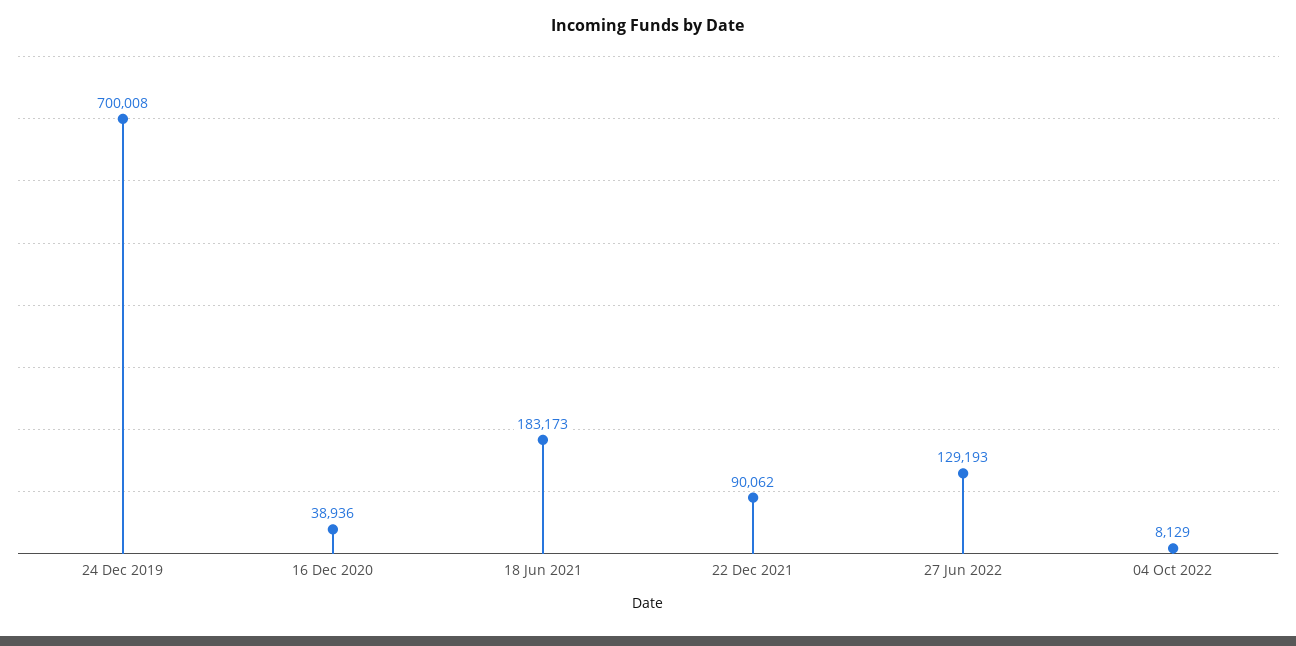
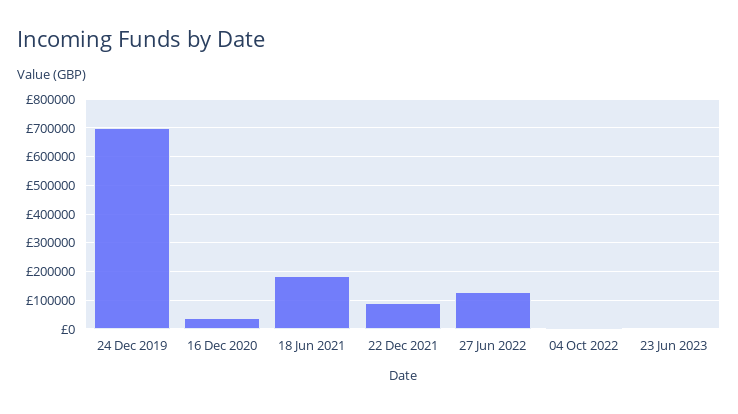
23 Jun 2023: none -> 0

